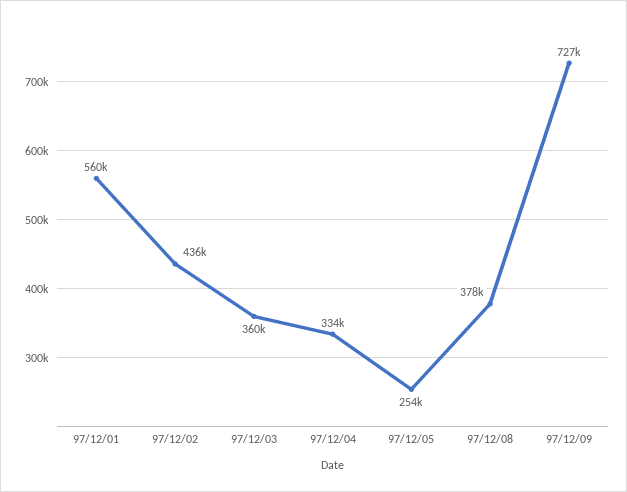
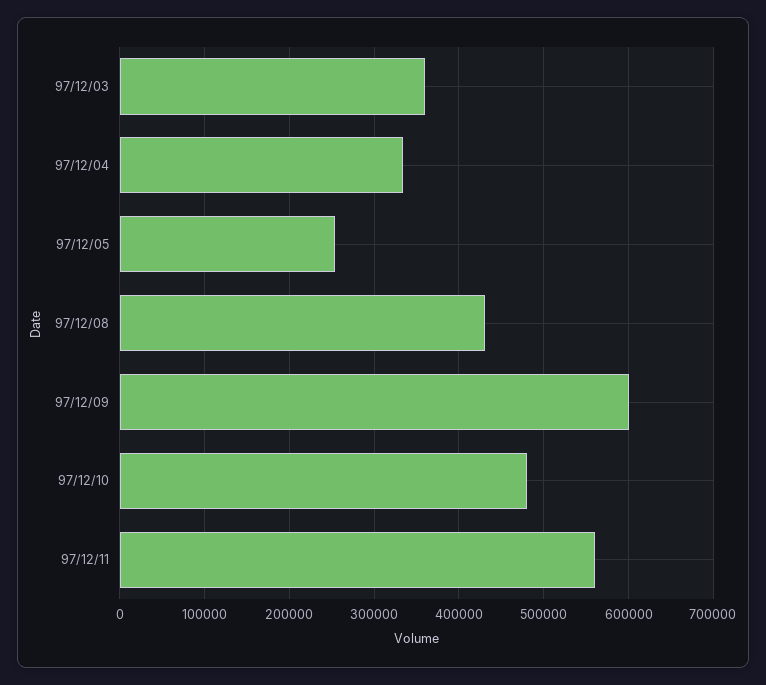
97/12/01: 560000 -> none
97/12/02: 436000 -> none
97/12/08: 378000 -> 430000
97/12/09: 727000 -> 600000
97/12/10: none -> 480000
97/12/11: none -> 560000

